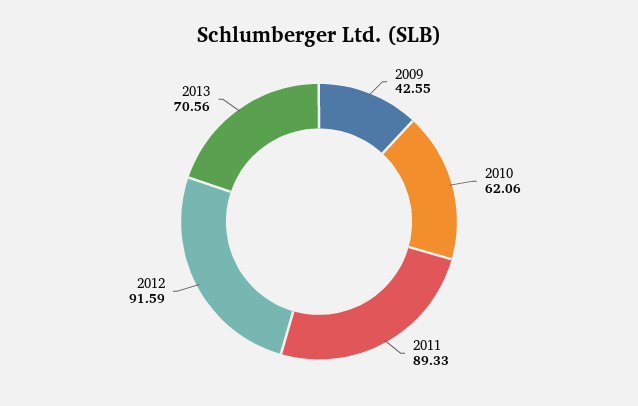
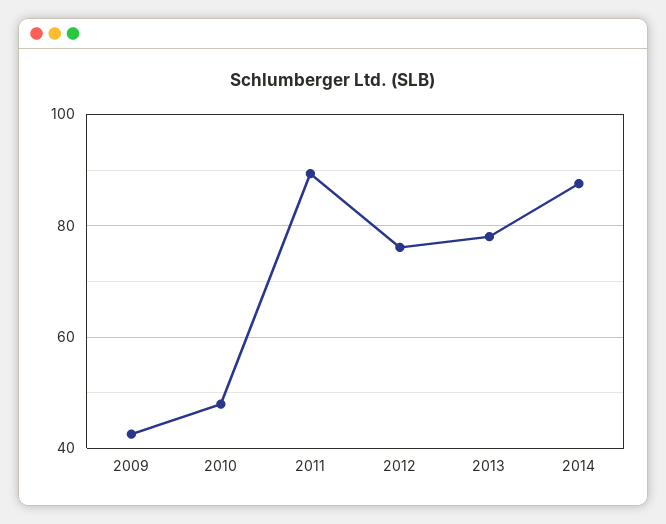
2010: 62.06 -> 48
2012: 91.59 -> 76
2013: 70.56 -> 78
2014: none -> 88

